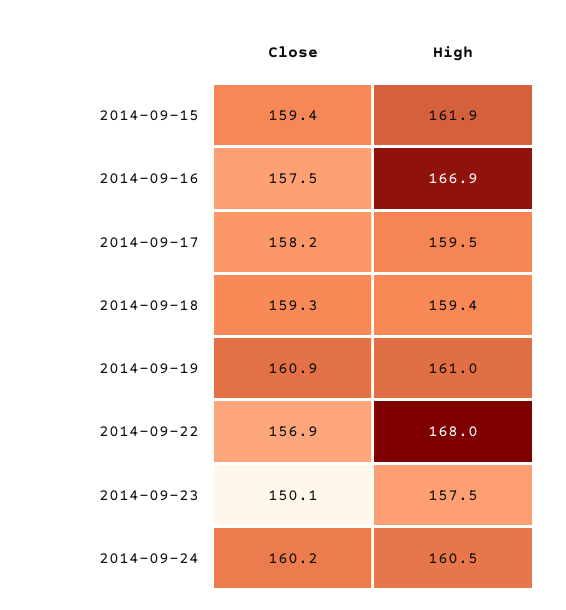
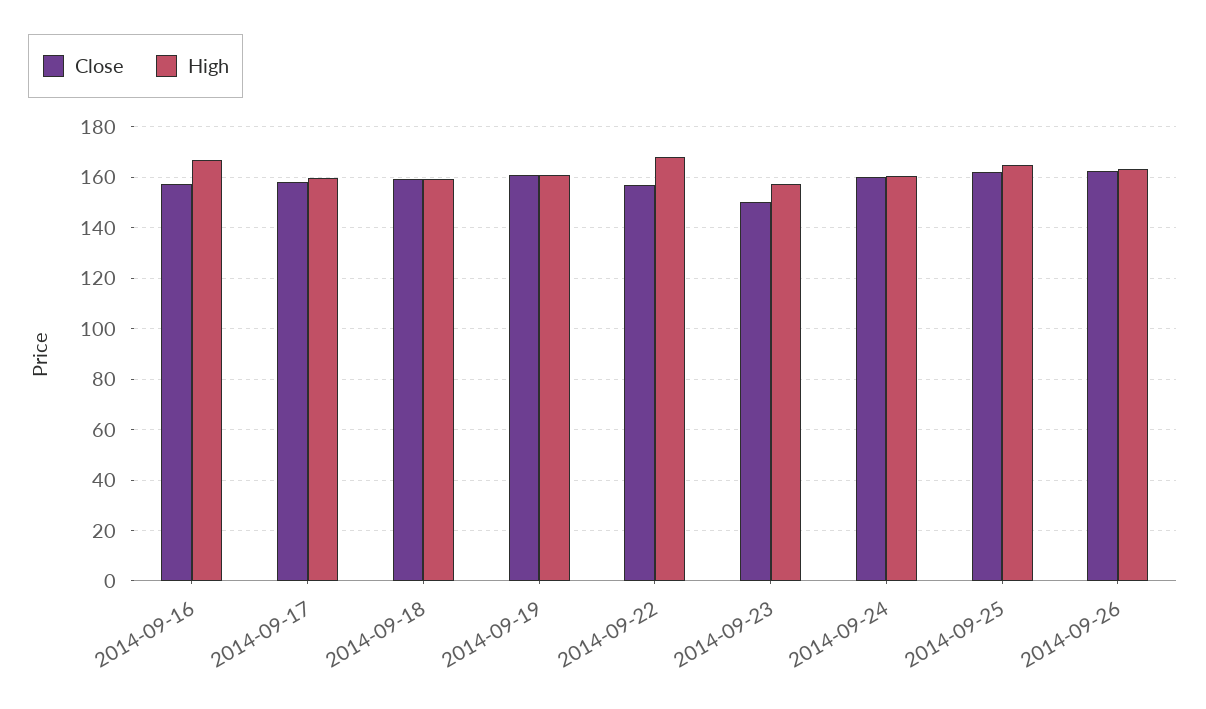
Close, 2014-09-15: 159.4 -> none
High, 2014-09-15: 161.9 -> none
Close, 2014-09-25: none -> 162.5
High, 2014-09-25: none -> 165
Close, 2014-09-26: none -> 162.5
High, 2014-09-26: none -> 162.5

